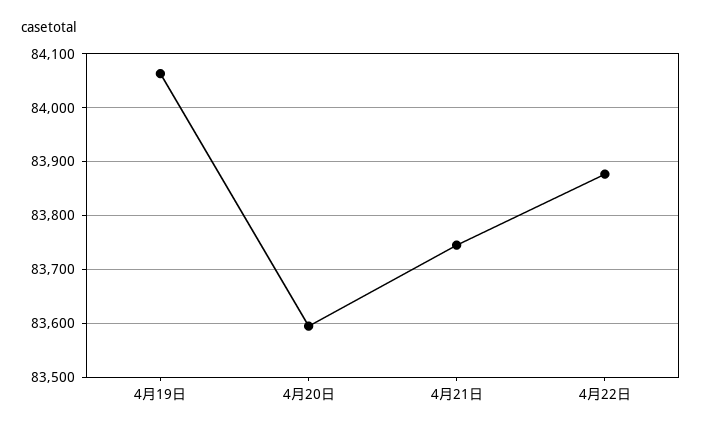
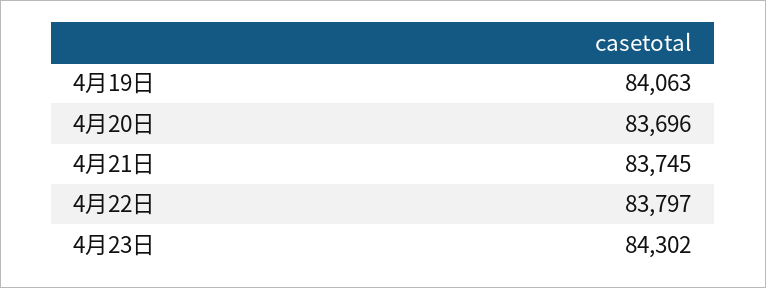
4月20日: 83600 -> 83696
4月22日: 83880 -> 83797
4月23日: none -> 84302

